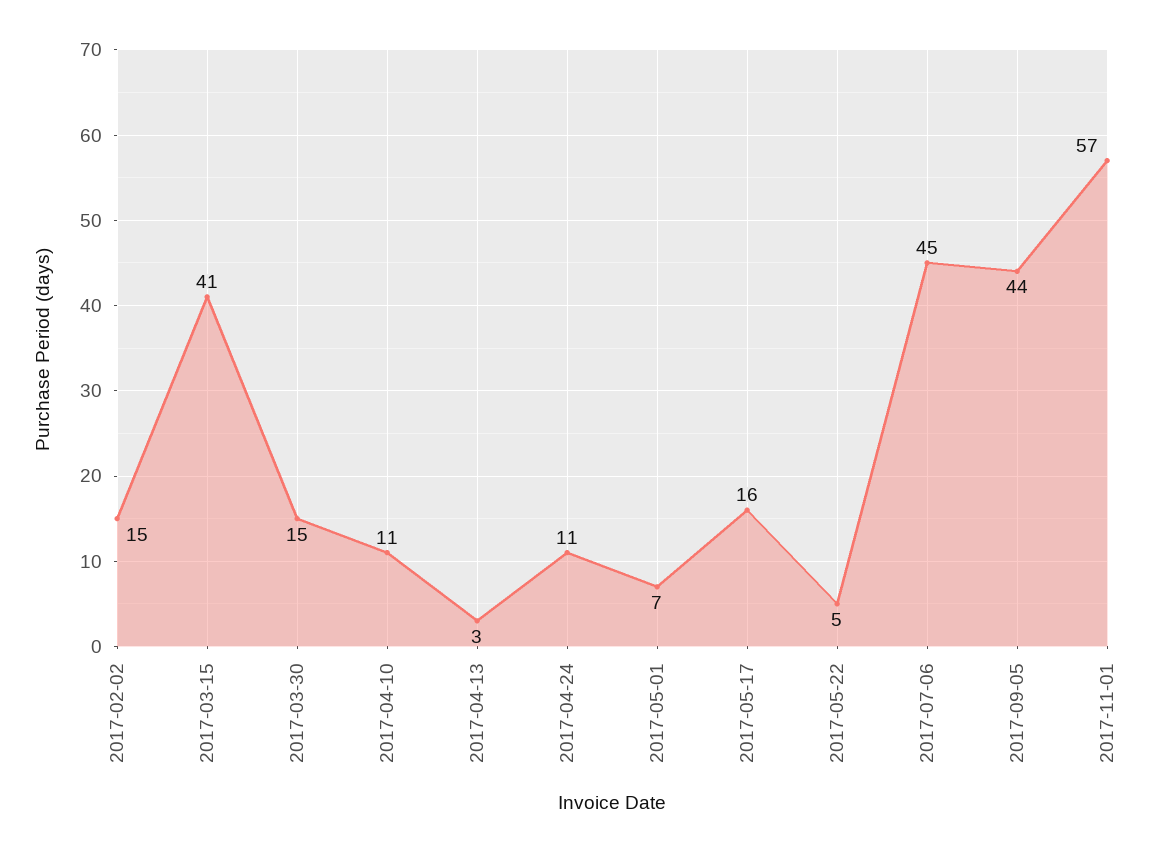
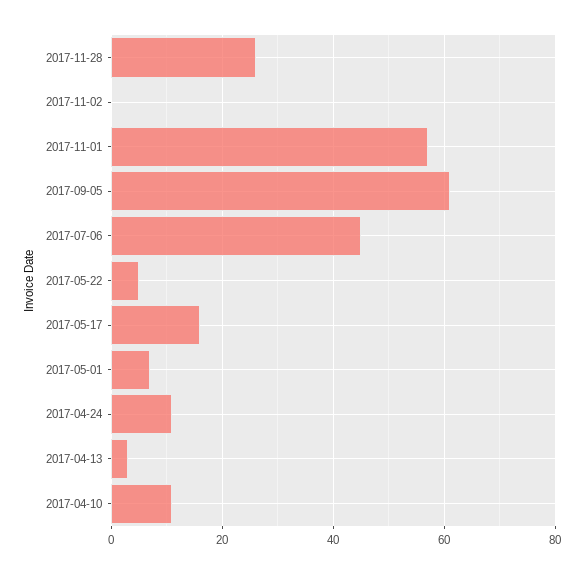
2017-02-02: 15 -> none
2017-03-15: 41 -> none
2017-03-30: 15 -> none
2017-09-05: 44 -> 60
2017-11-28: none -> 25
2017-11-02: none -> 0

